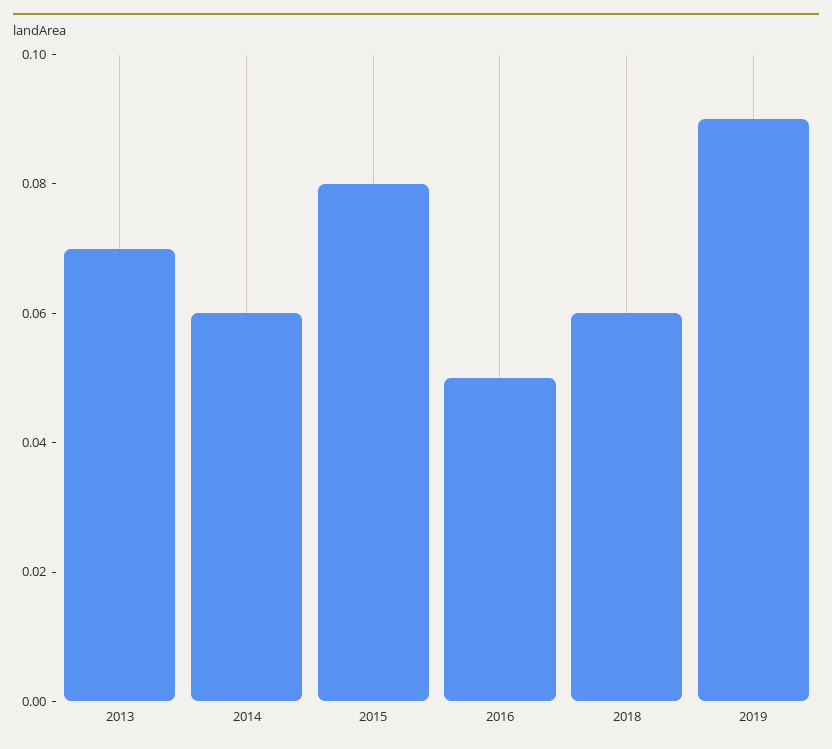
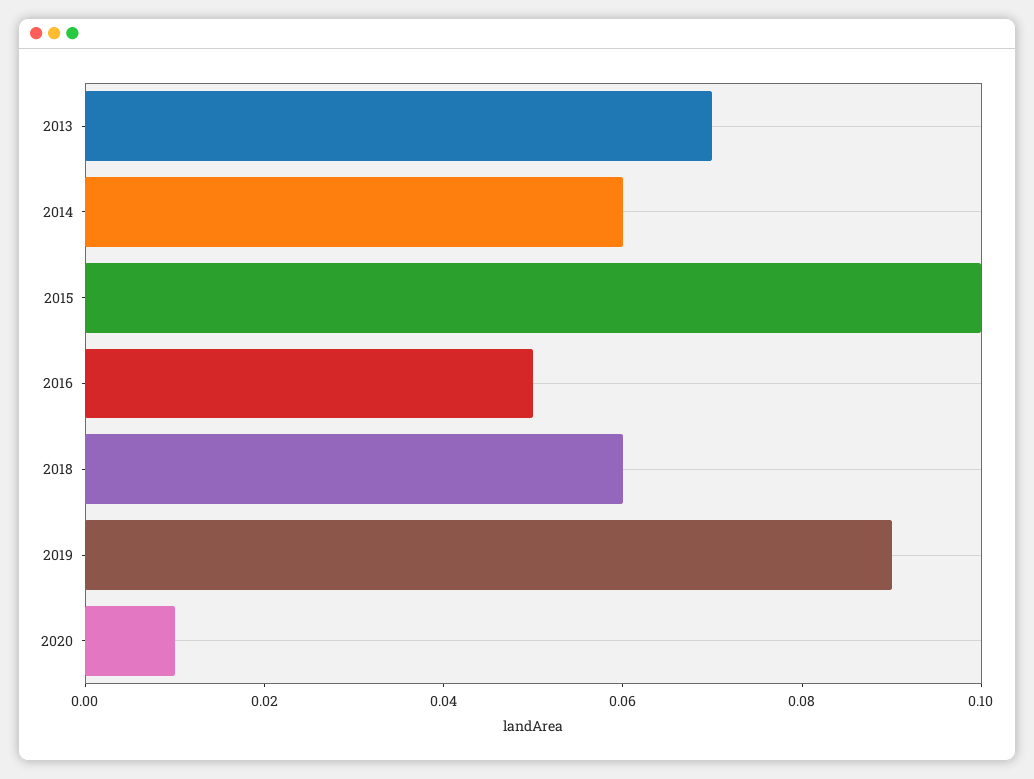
2015: 0.08 -> 0.1
2020: none -> 0.01

